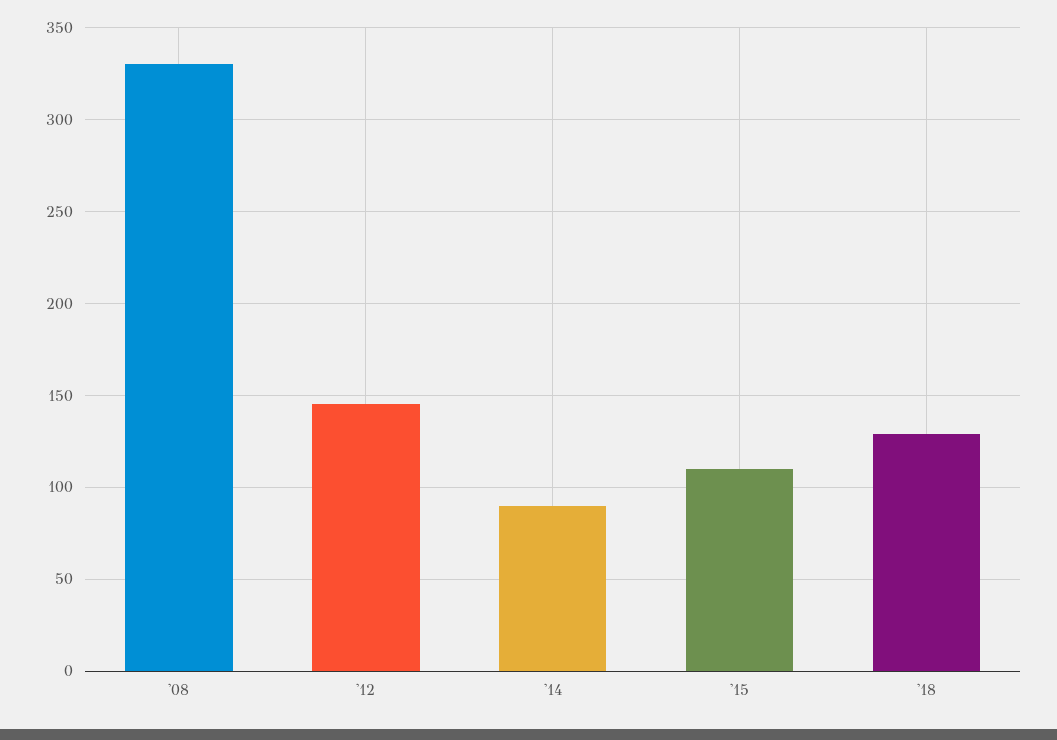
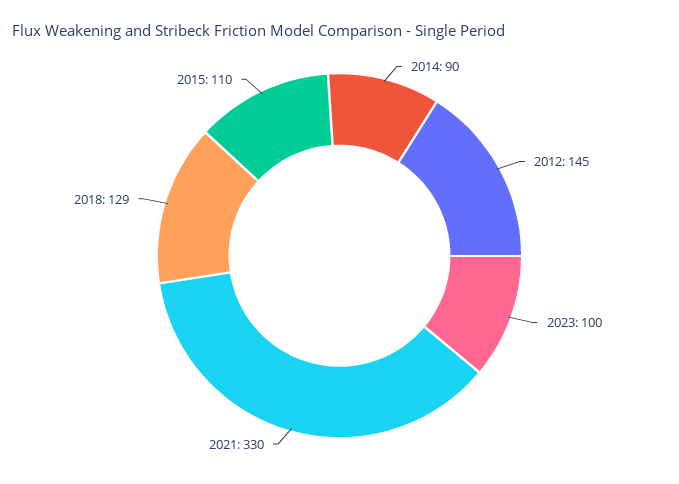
'08: 330 -> none
2023: none -> 100
2021: none -> 330

